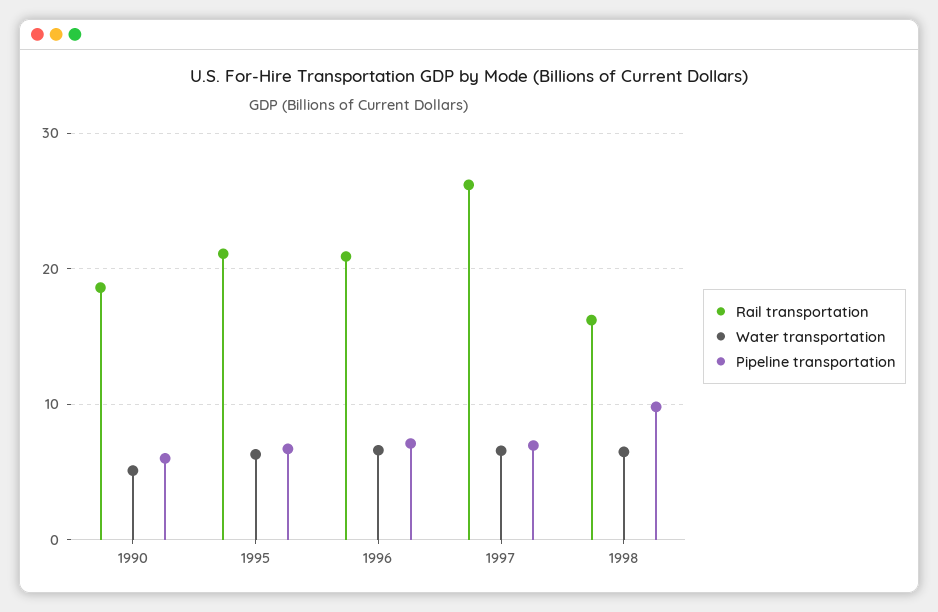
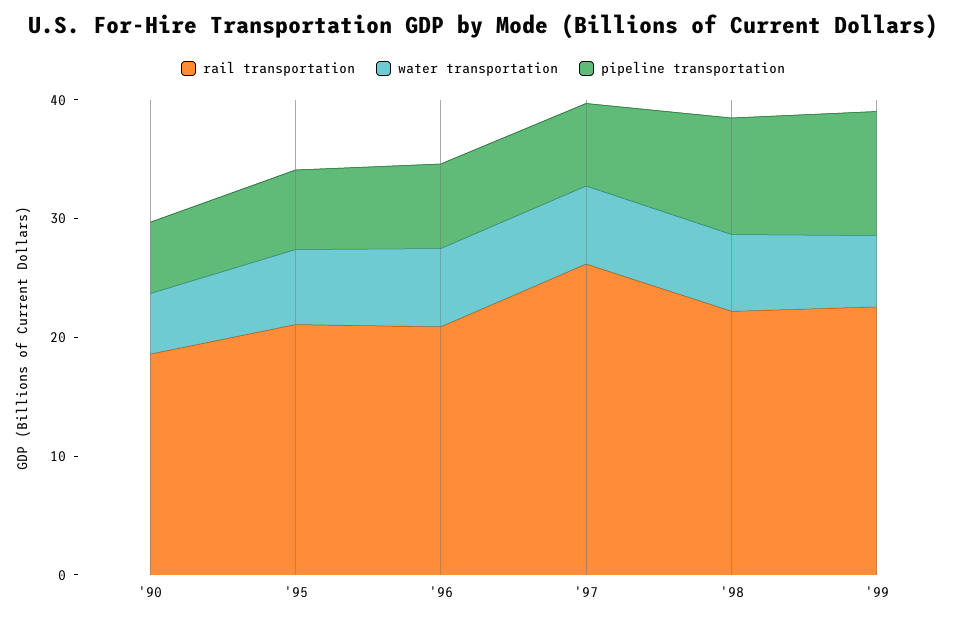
Rail transportation, 1998: 16 -> 22
Rail transportation, '99: none -> 22
Water transportation, '99: none -> 6
Pipeline transportation, '99: none -> 10

